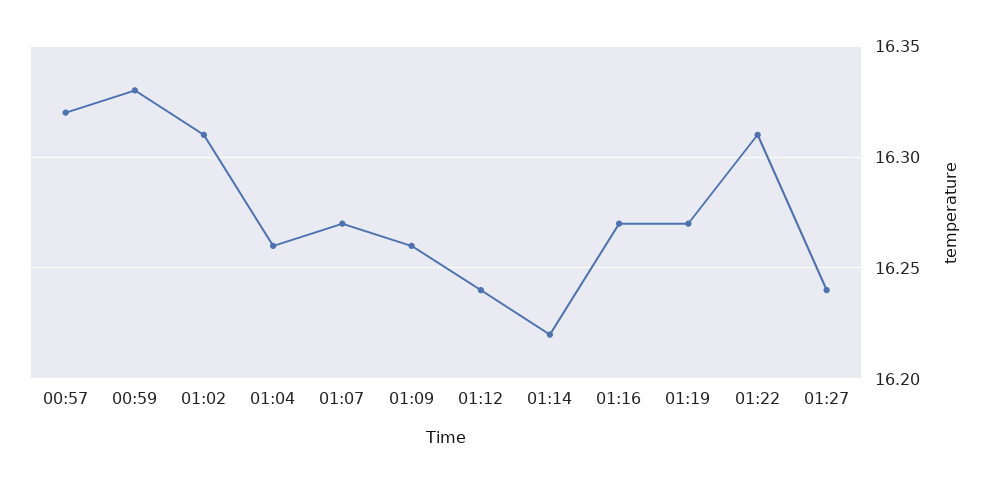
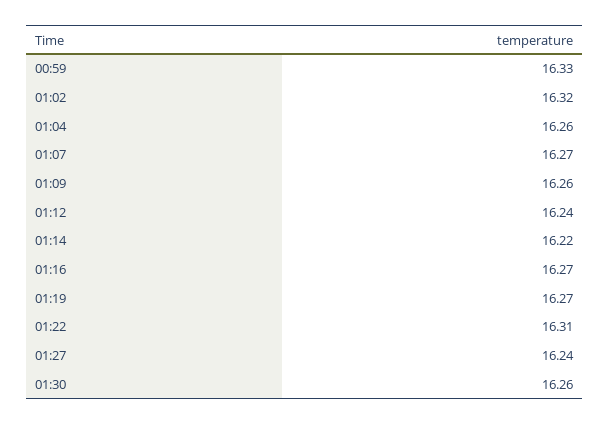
00:57: 16.32 -> none
01:02: 16.31 -> 16.32
01:30: none -> 16.26

